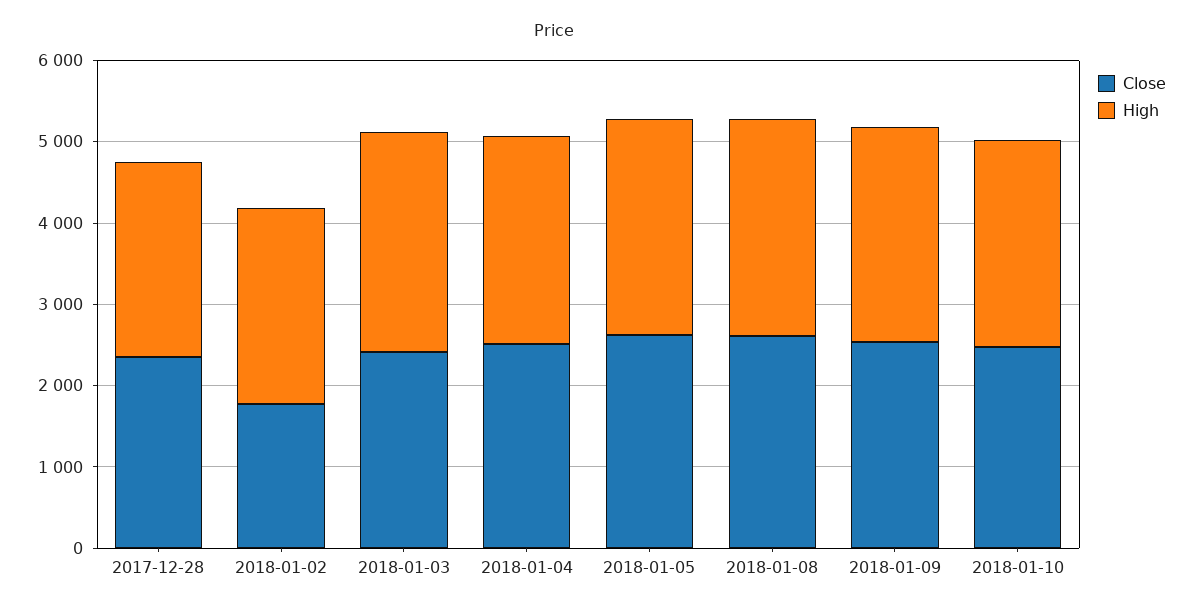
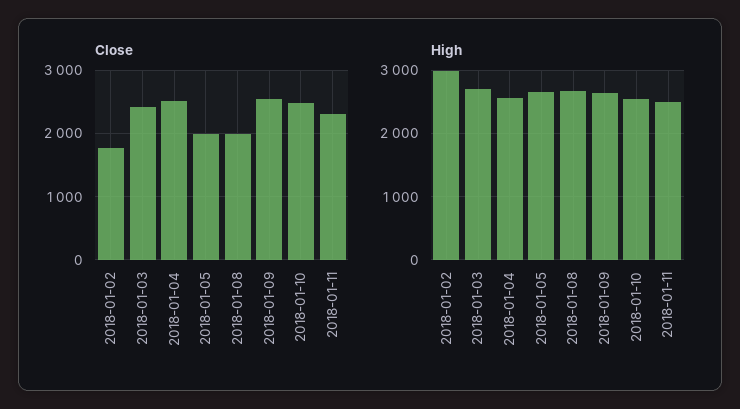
Close, 2017-12-28: 2400 -> none
High, 2017-12-28: 2400 -> none
High, 2018-01-02: 2400 -> 3000
Close, 2018-01-05: 2600 -> 2000
Close, 2018-01-08: 2600 -> 2000
Close, 2018-01-11: none -> 2300
High, 2018-01-11: none -> 2500

